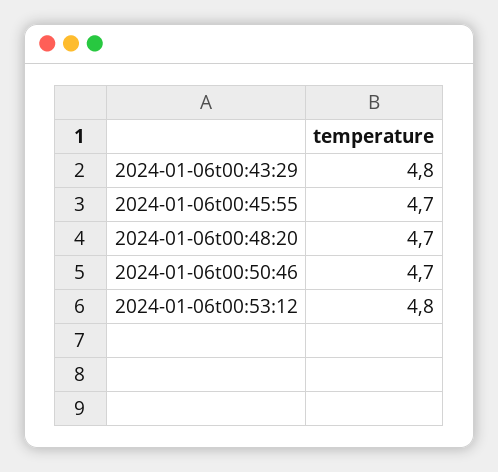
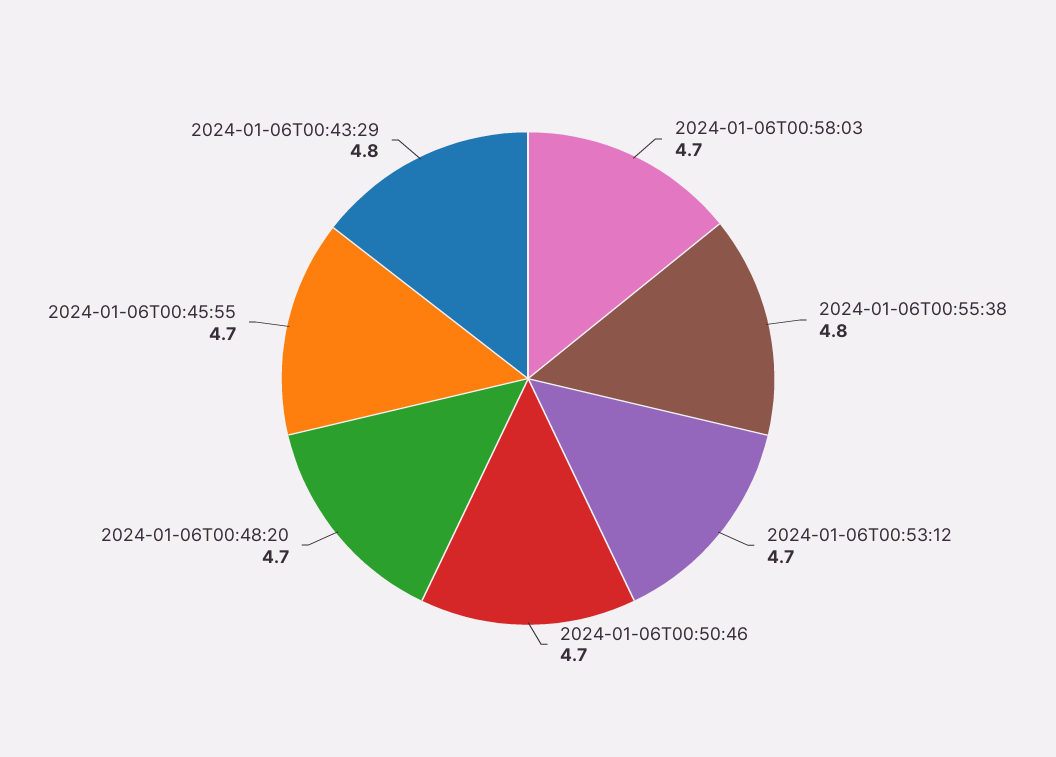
2024-01-06t00:53:12: 4.8 -> 4.7
2024-01-06T00:58:03: none -> 4.7
2024-01-06T00:55:38: none -> 4.8

